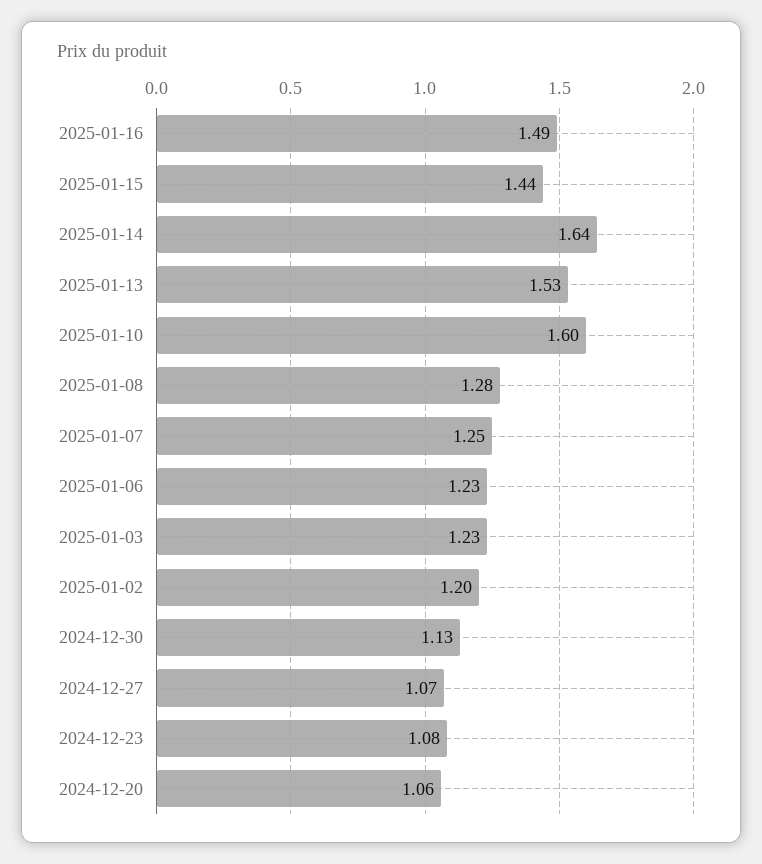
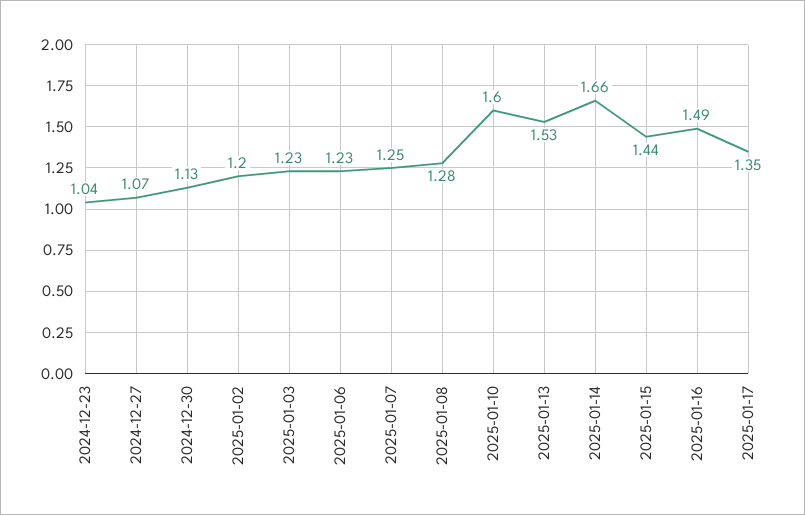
2025-01-14: 1.64 -> 1.66
2024-12-23: 1.08 -> 1.04
2024-12-20: 1.06 -> none
2025-01-17: none -> 1.35

